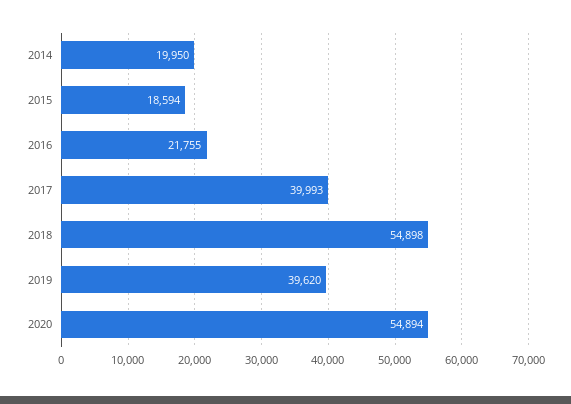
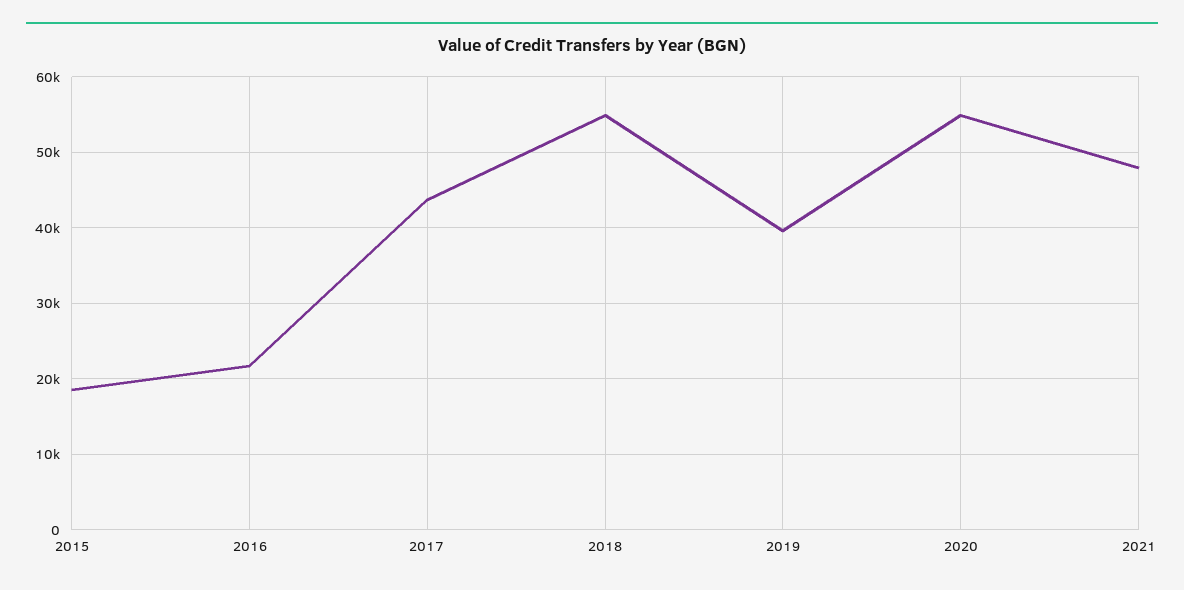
2014: 19950 -> none
2017: 39993 -> 44000
2021: none -> 48000

